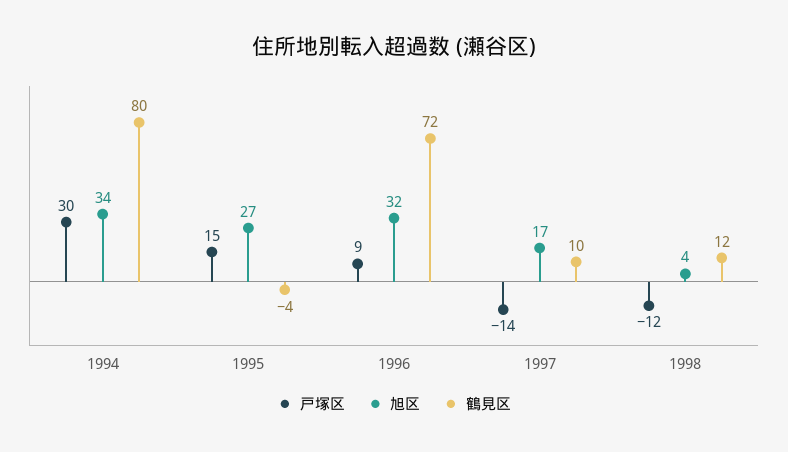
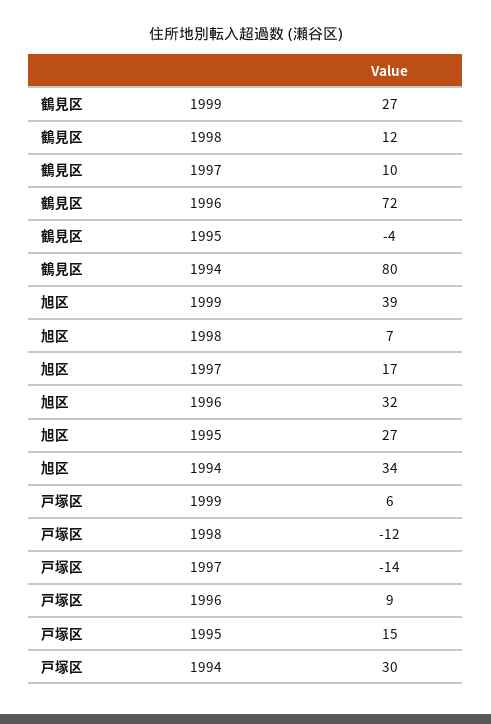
旭区, 1998: 4 -> 7
鶴見区, 1999: none -> 27
旭区, 1999: none -> 39
戸塚区, 1999: none -> 6

